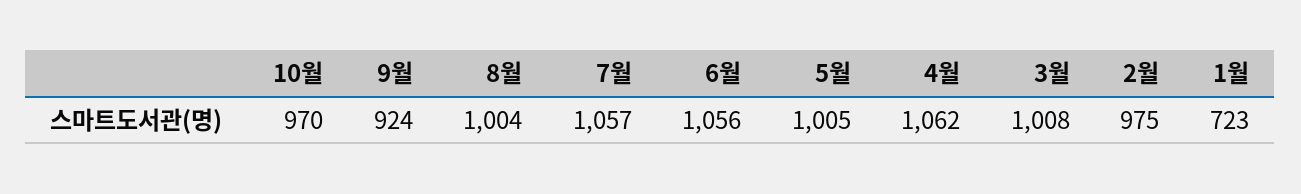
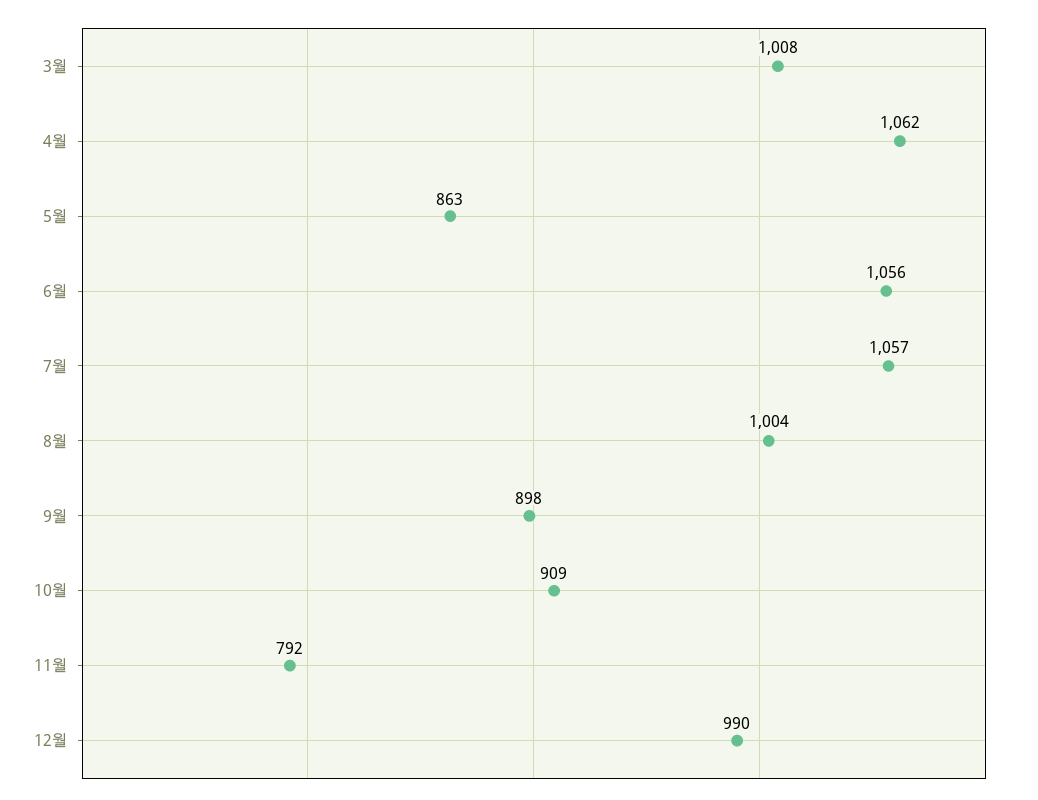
10월: 970 -> 909
9월: 924 -> 898
5월: 1005 -> 863
2월: 975 -> none
1월: 723 -> none
11월: none -> 792
12월: none -> 990

